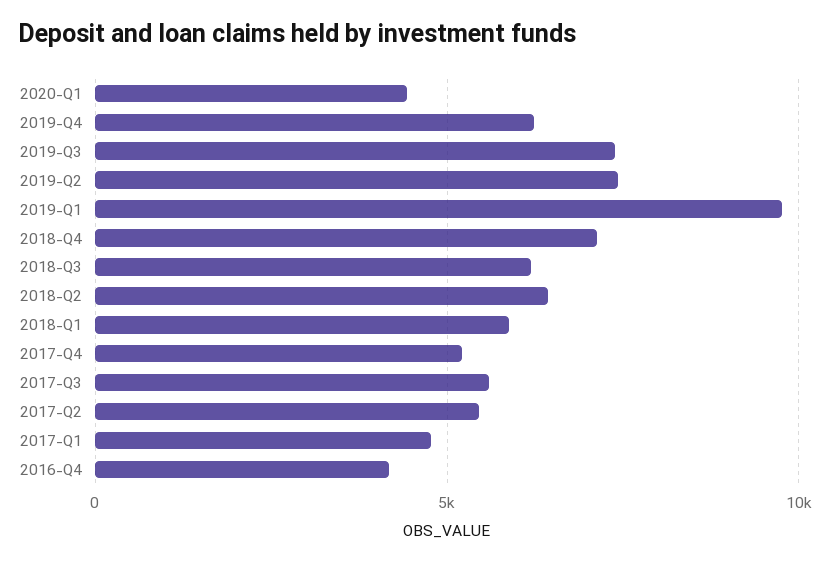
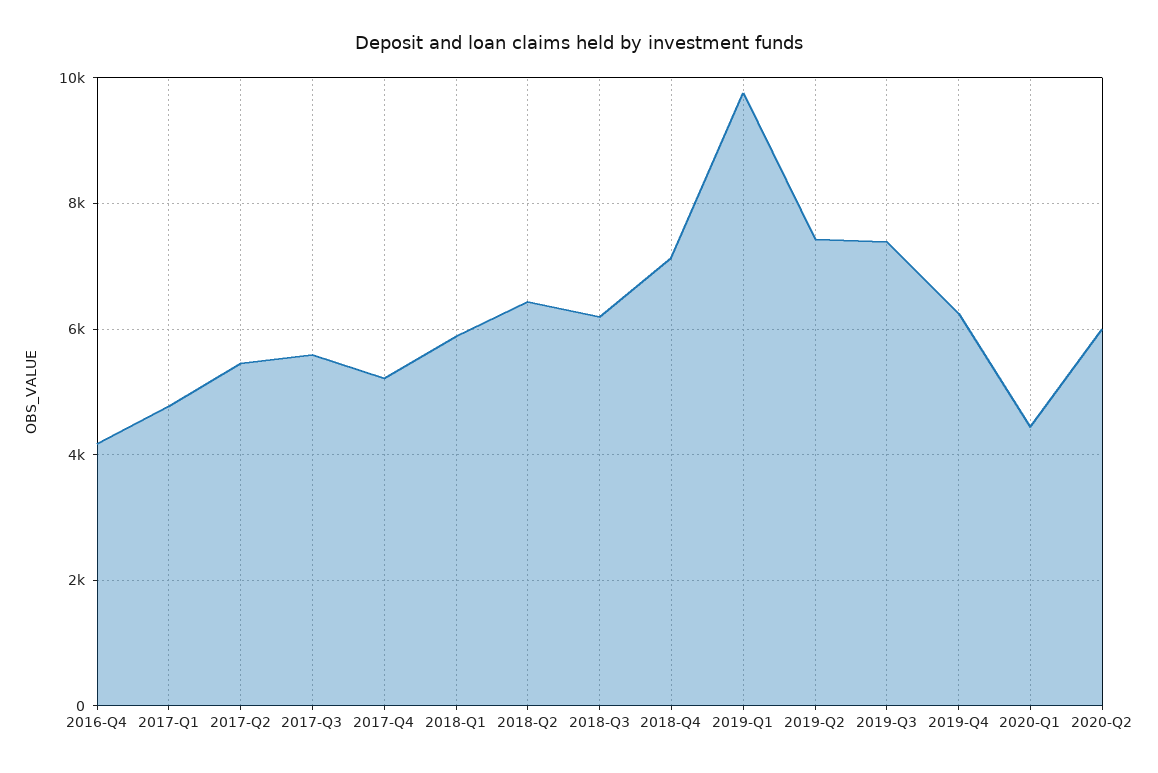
2020-Q2: none -> 6000

